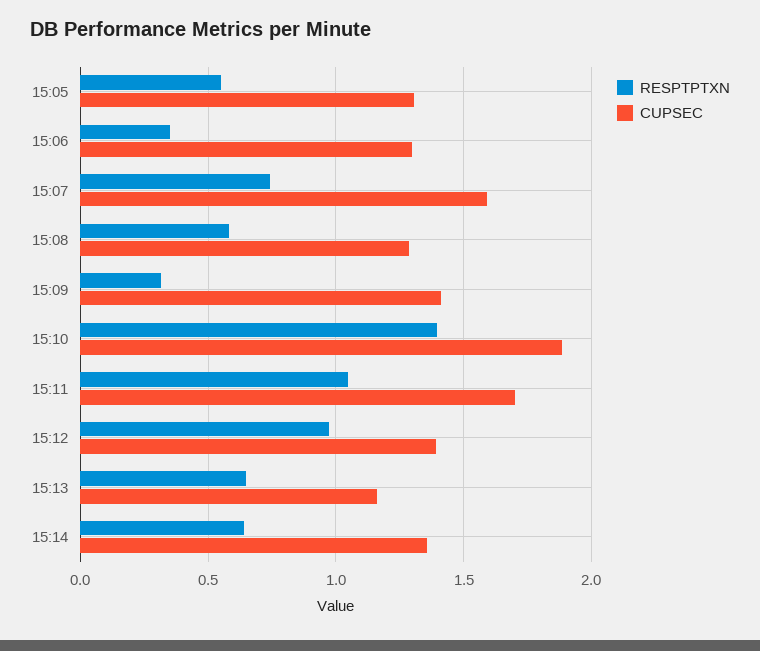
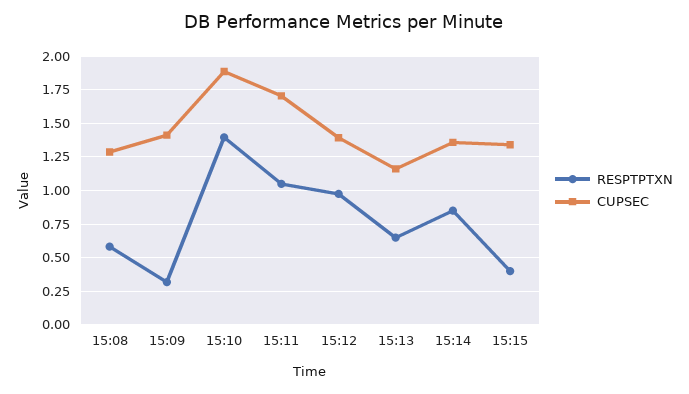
RESPTPTXN, 15:05: 0.55 -> none
CUPSEC, 15:05: 1.3 -> none
RESPTPTXN, 15:06: 0.35 -> none
CUPSEC, 15:06: 1.3 -> none
RESPTPTXN, 15:07: 0.75 -> none
CUPSEC, 15:07: 1.6 -> none
RESPTPTXN, 15:14: 0.65 -> 0.85
RESPTPTXN, 15:15: none -> 0.4
CUPSEC, 15:15: none -> 1.35

